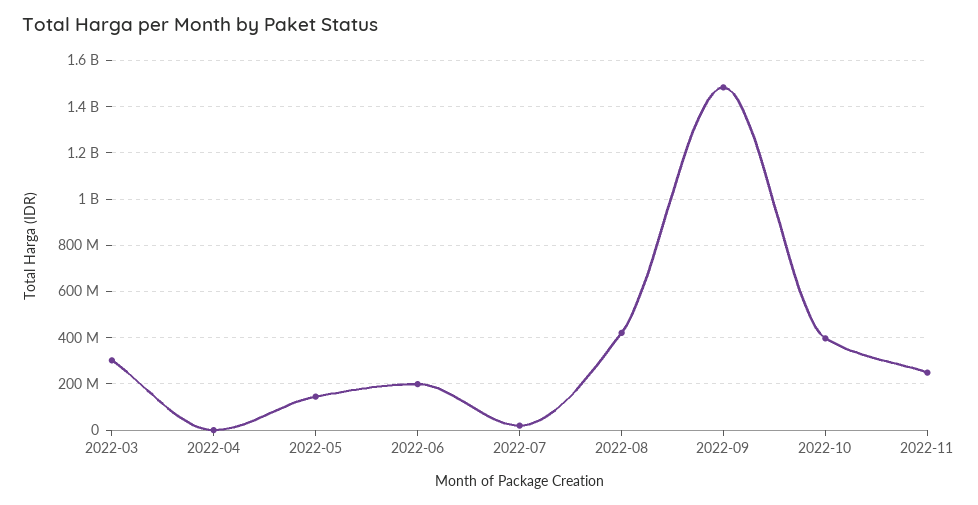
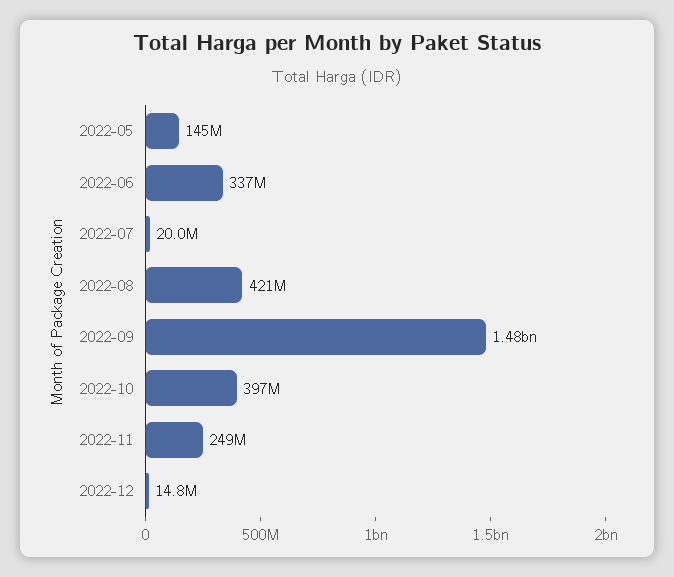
2022-03: 300000000 -> none
2022-04: 0 -> none
2022-06: 200000000 -> 337000000
2022-12: none -> 14800000

